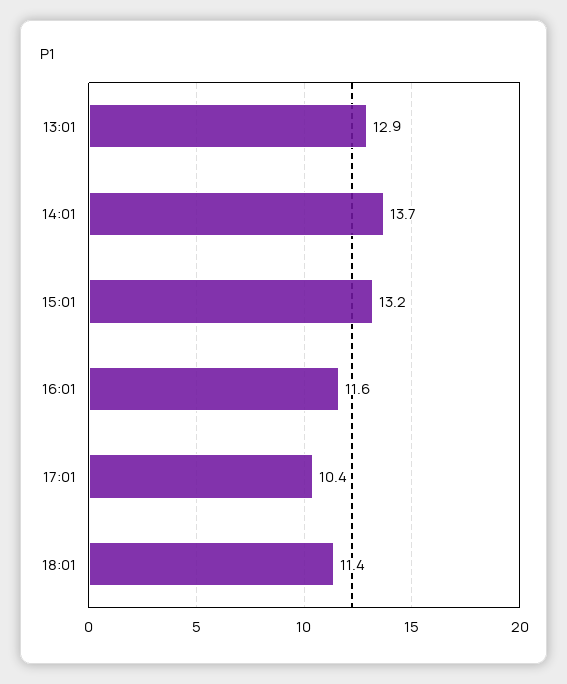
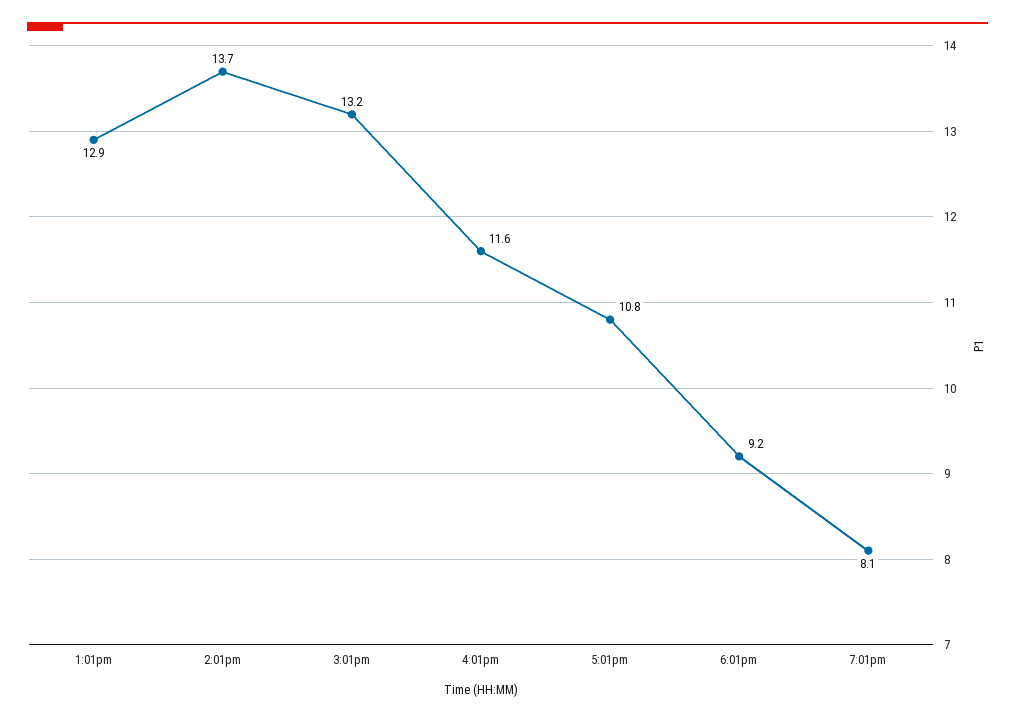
17:01: 10.4 -> 10.8
18:01: 11.4 -> 9.2
7:01pm: none -> 8.1

